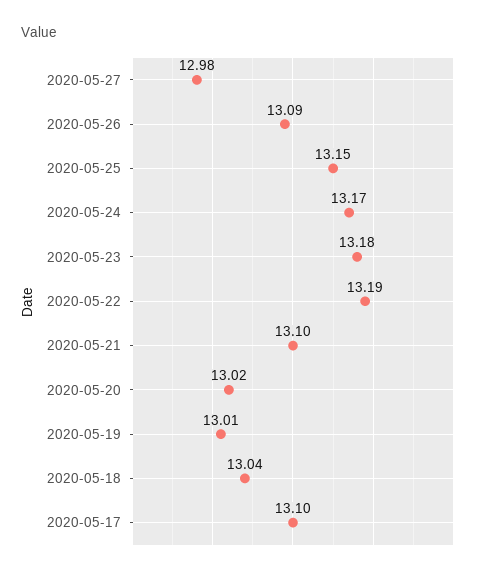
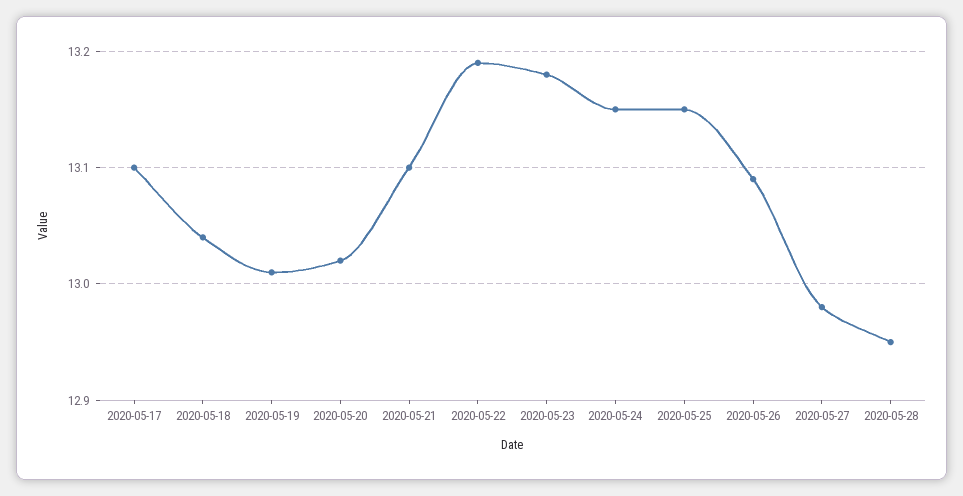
2020-05-24: 13.17 -> 13.15
2020-05-28: none -> 12.95

